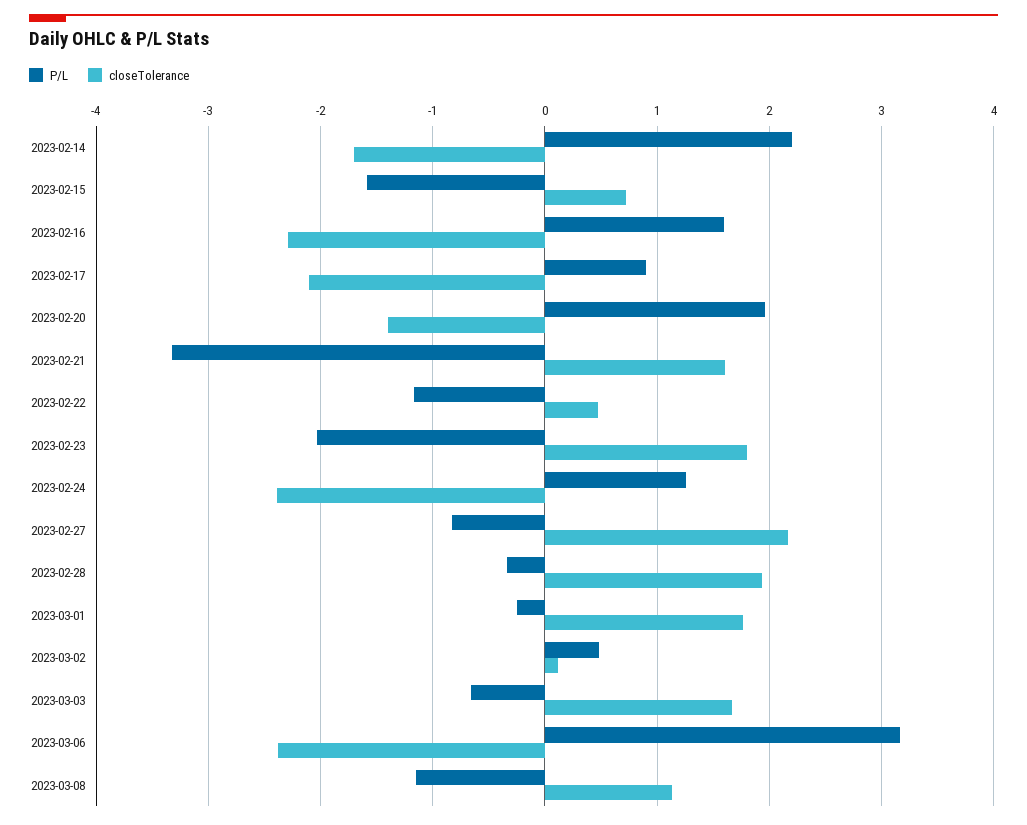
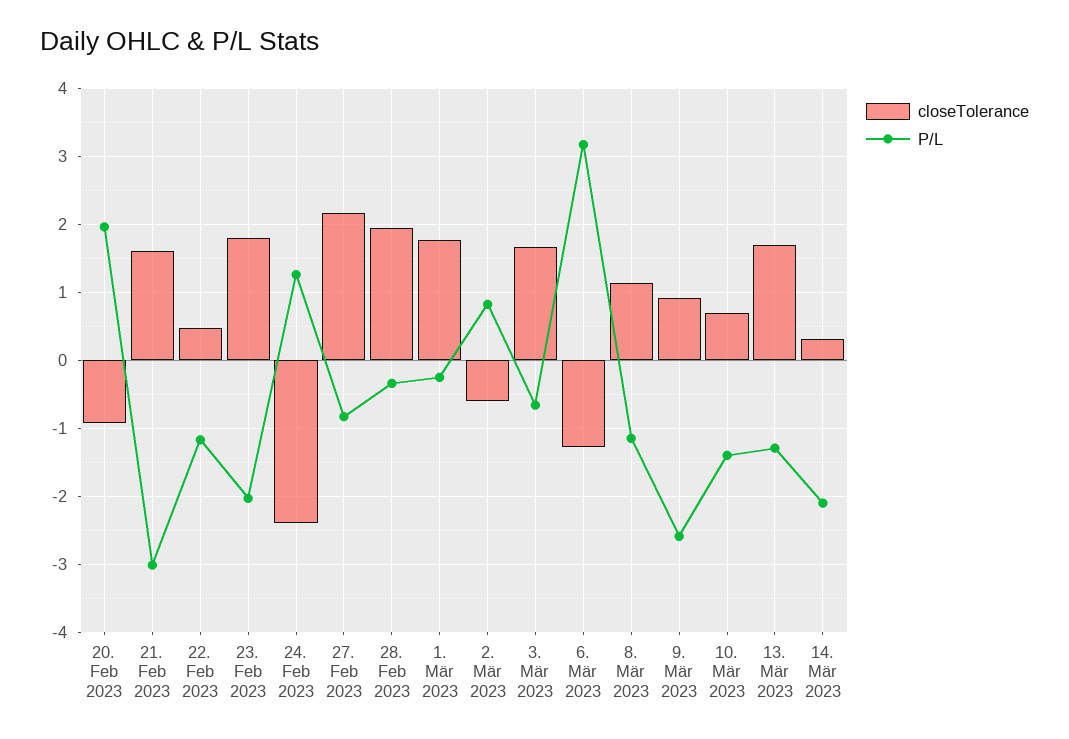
P/L, 2023-02-14: 2.2 -> none
closeTolerance, 2023-02-14: -1.7 -> none
P/L, 2023-02-15: -1.6 -> none
closeTolerance, 2023-02-15: 0.7 -> none
P/L, 2023-02-16: 1.6 -> none
closeTolerance, 2023-02-16: -2.3 -> none
P/L, 2023-02-17: 0.9 -> none
closeTolerance, 2023-02-17: -2.1 -> none
closeTolerance, 2023-02-20: -1.4 -> -0.9
P/L, 2023-02-21: -3.3 -> -3
P/L, 2023-03-02: 0.5 -> 0.8
closeTolerance, 2023-03-02: 0.1 -> -0.6
closeTolerance, 2023-03-06: -2.4 -> -1.3
closeTolerance, 9. Mär 2023: none -> 0.9
P/L, 9. Mär 2023: none -> -2.6
closeTolerance, 10. Mär 2023: none -> 0.7
P/L, 10. Mär 2023: none -> -1.4
closeTolerance, 13. Mär 2023: none -> 1.7
P/L, 13. Mär 2023: none -> -1.3
closeTolerance, 14. Mär 2023: none -> 0.3
P/L, 14. Mär 2023: none -> -2.1

